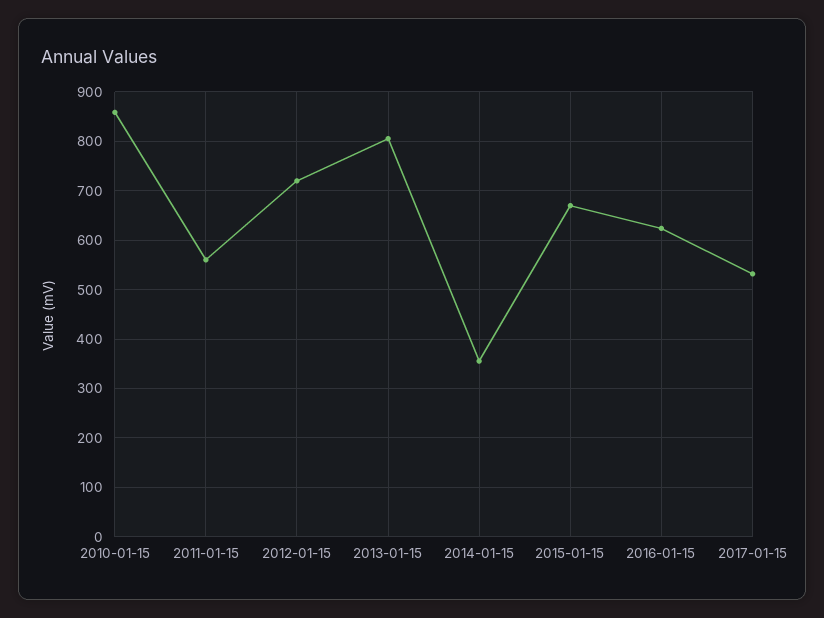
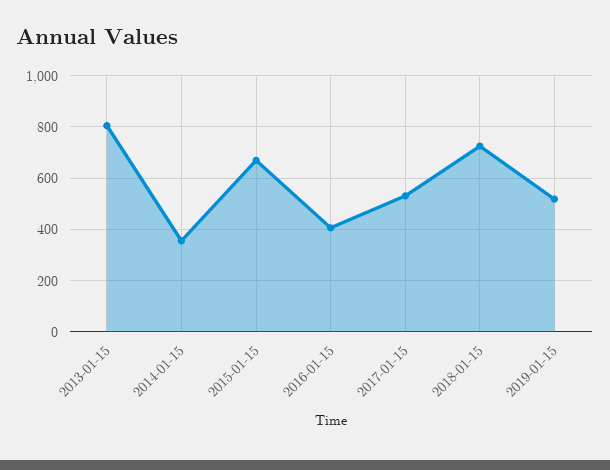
2010-01-15: 860 -> none
2011-01-15: 560 -> none
2012-01-15: 720 -> none
2016-01-15: 620 -> 400
2018-01-15: none -> 725
2019-01-15: none -> 525

